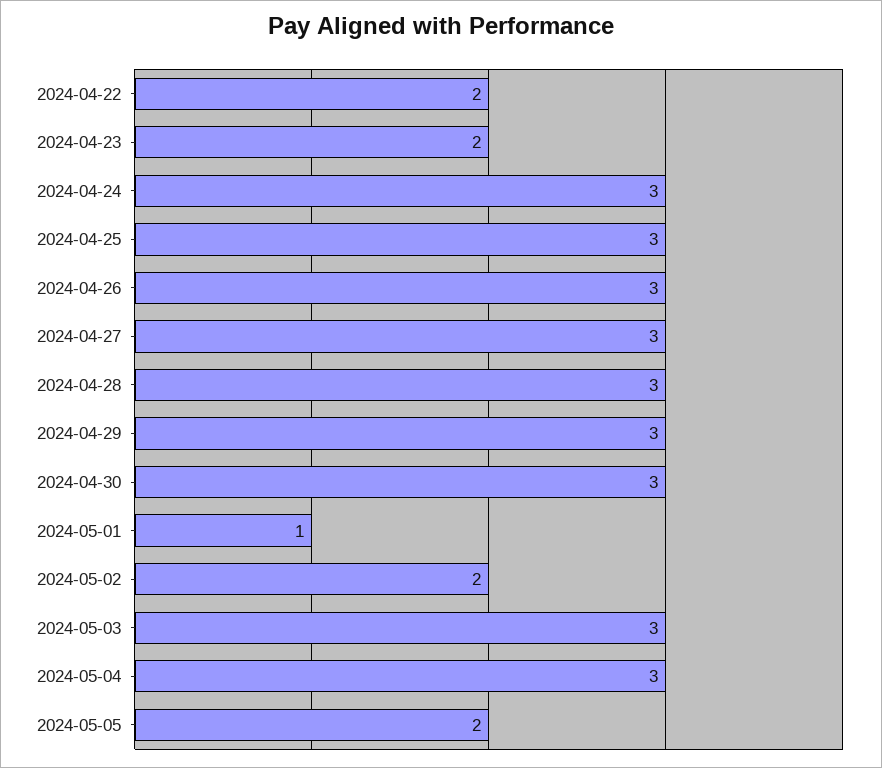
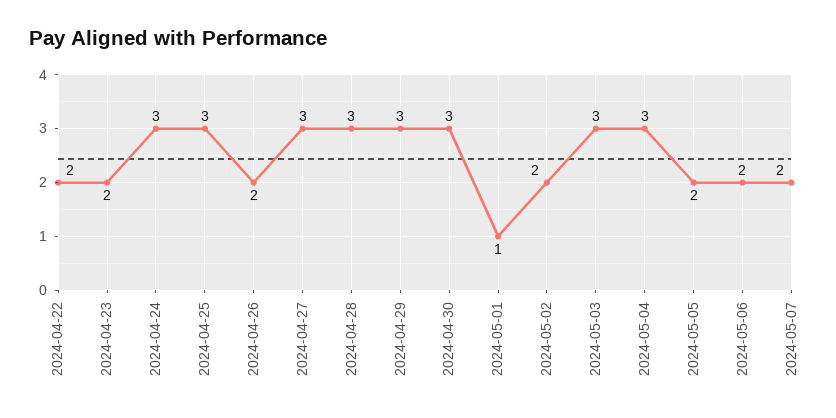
2024-04-26: 3 -> 2
2024-05-06: none -> 2
2024-05-07: none -> 2

